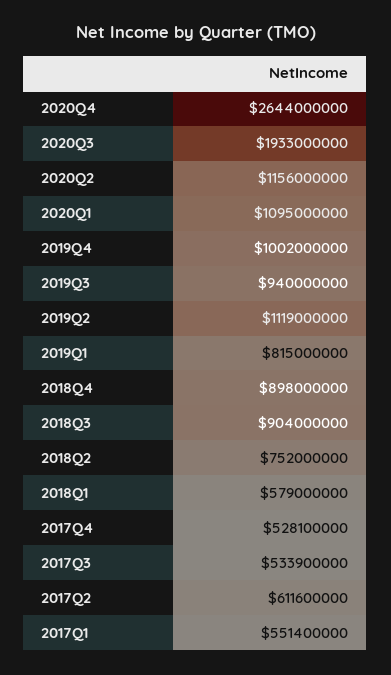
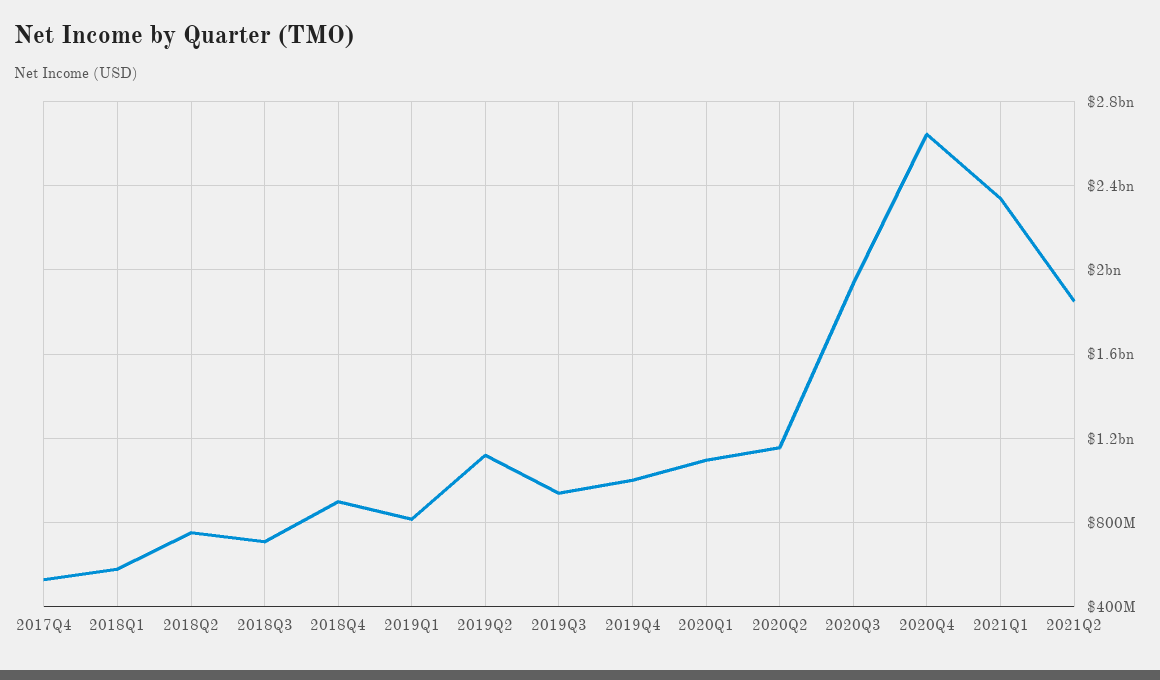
2018Q3: 904000000 -> 700000000
2017Q3: 533900000 -> none
2017Q2: 611600000 -> none
2017Q1: 551400000 -> none
2021Q1: none -> 2350000000
2021Q2: none -> 1850000000

